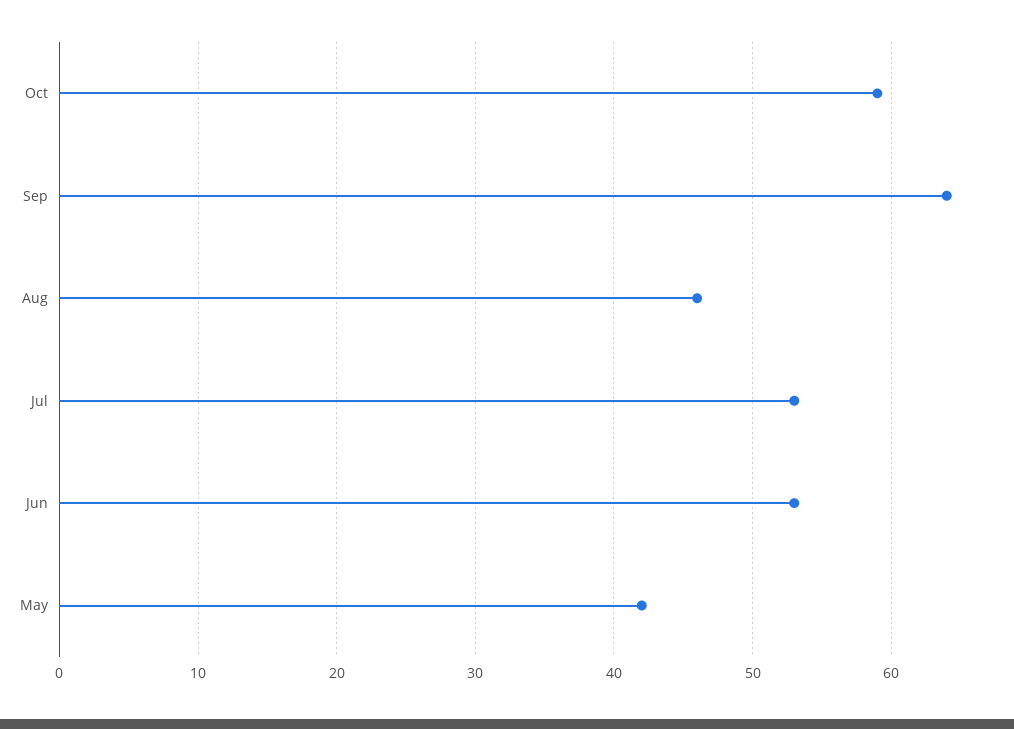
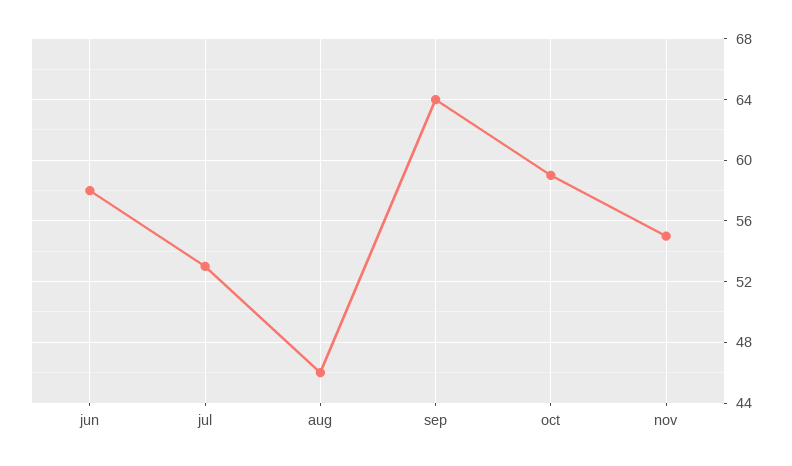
Jun: 53 -> 58
May: 42 -> none
nov: none -> 55

